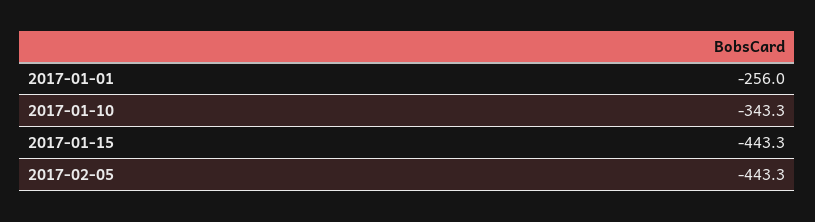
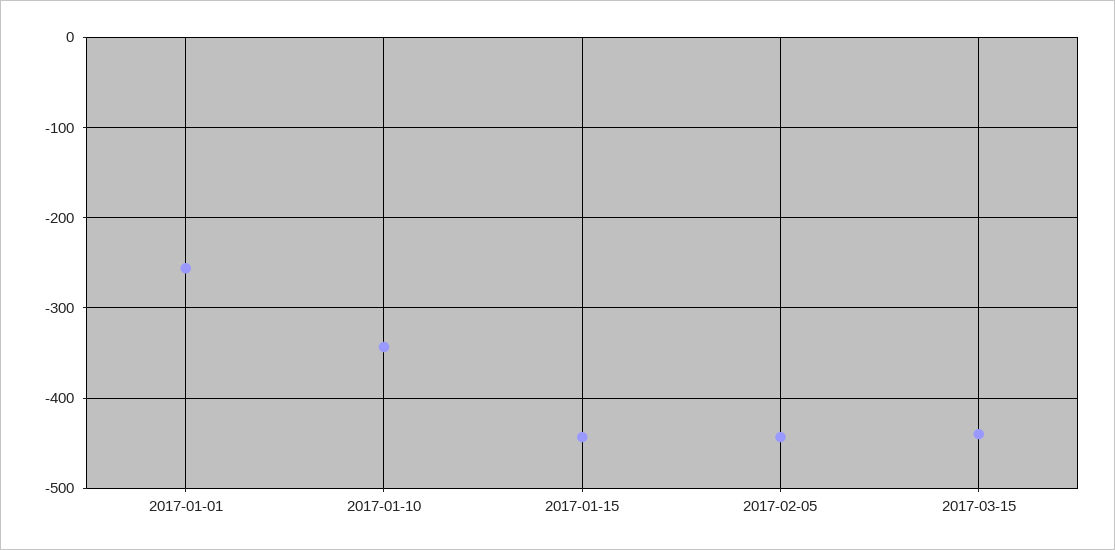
2017-03-15: none -> -440

